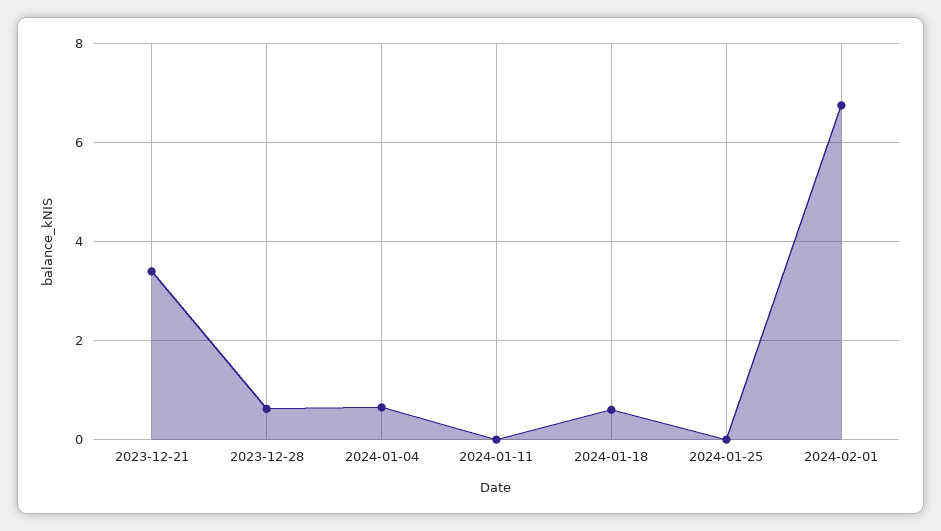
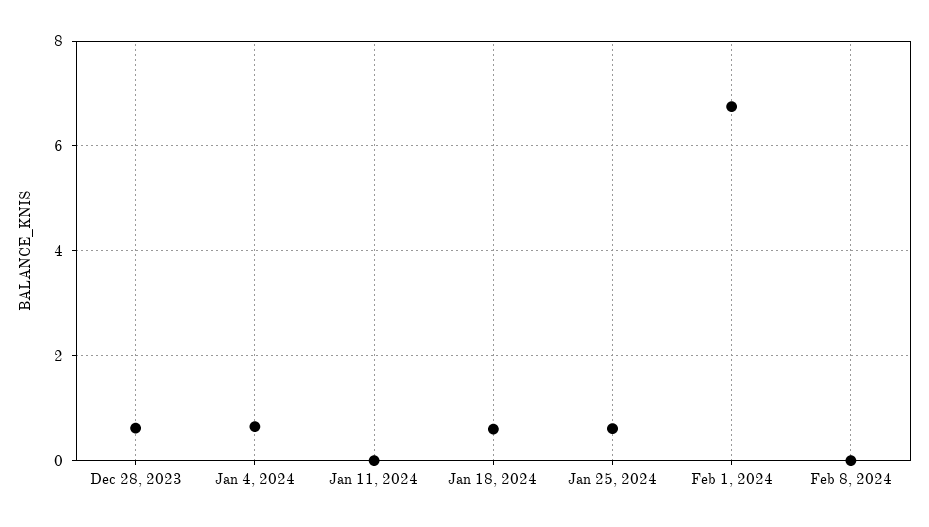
2023-12-21: 3.4 -> none
2024-01-25: 0 -> 0.6
Feb 8, 2024: none -> 0

